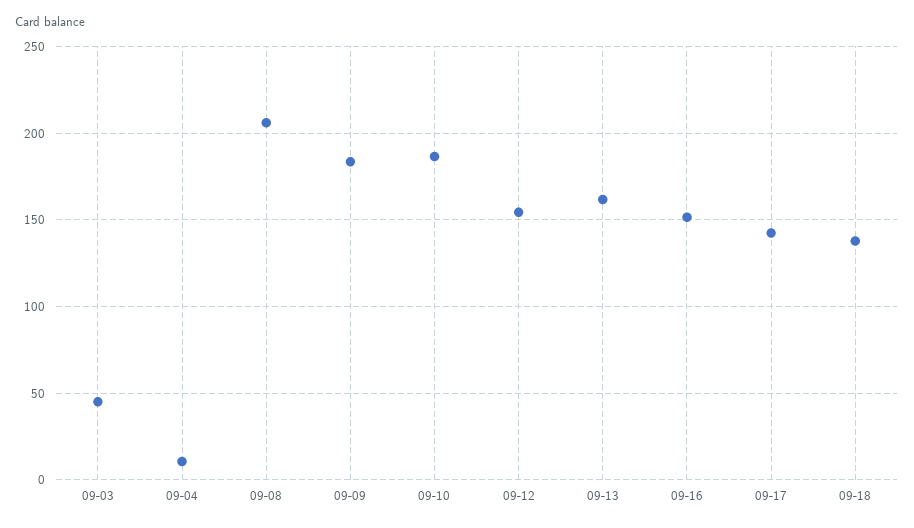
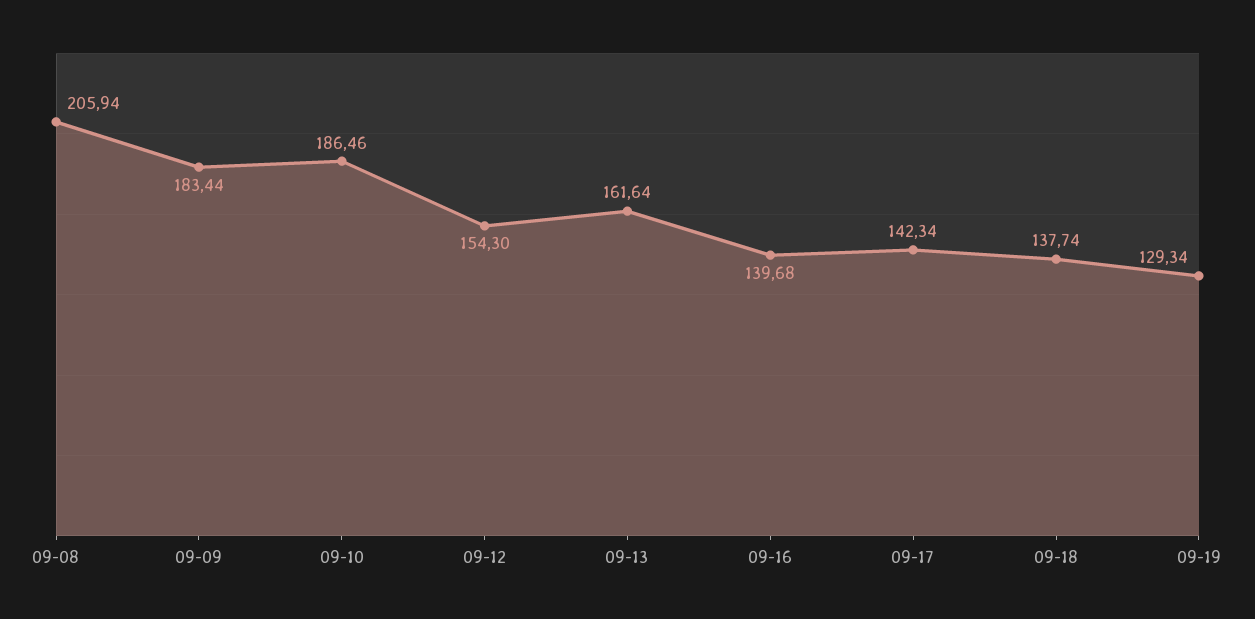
09-03: 45 -> none
09-04: 10 -> none
09-16: 150 -> 139.68
09-19: none -> 129.34

